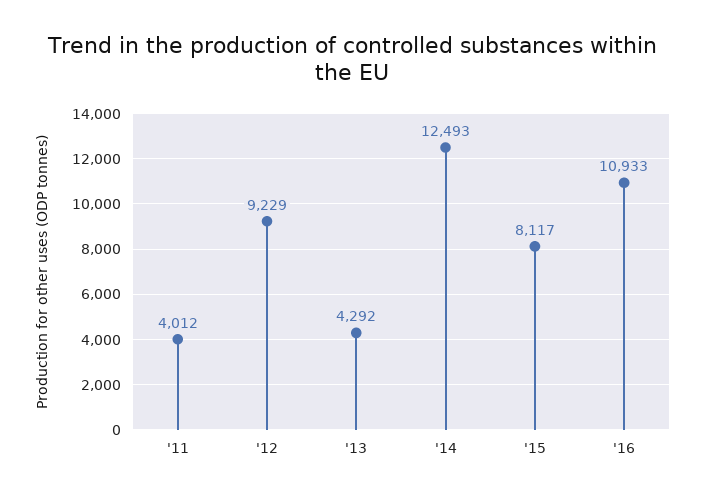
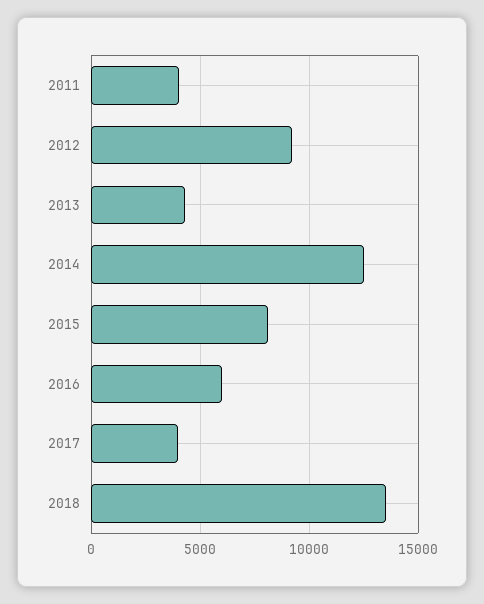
'16: 10933 -> 6000
2017: none -> 4000
2018: none -> 13500

